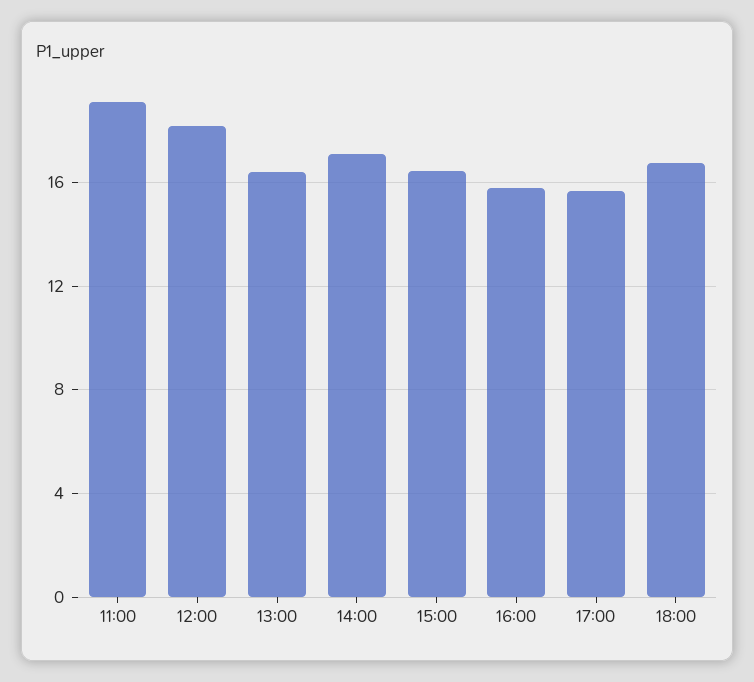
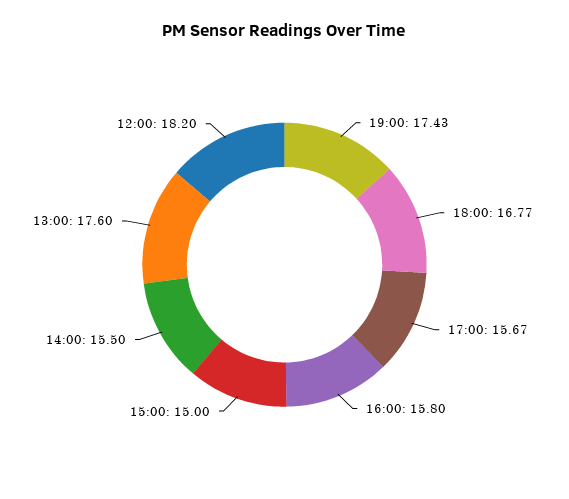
11:00: 19 -> none
13:00: 16.5 -> 17.6
14:00: 17 -> 15.5
15:00: 16.5 -> 15
19:00: none -> 17.43

